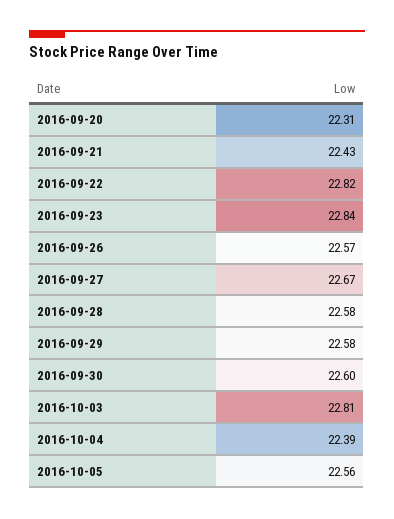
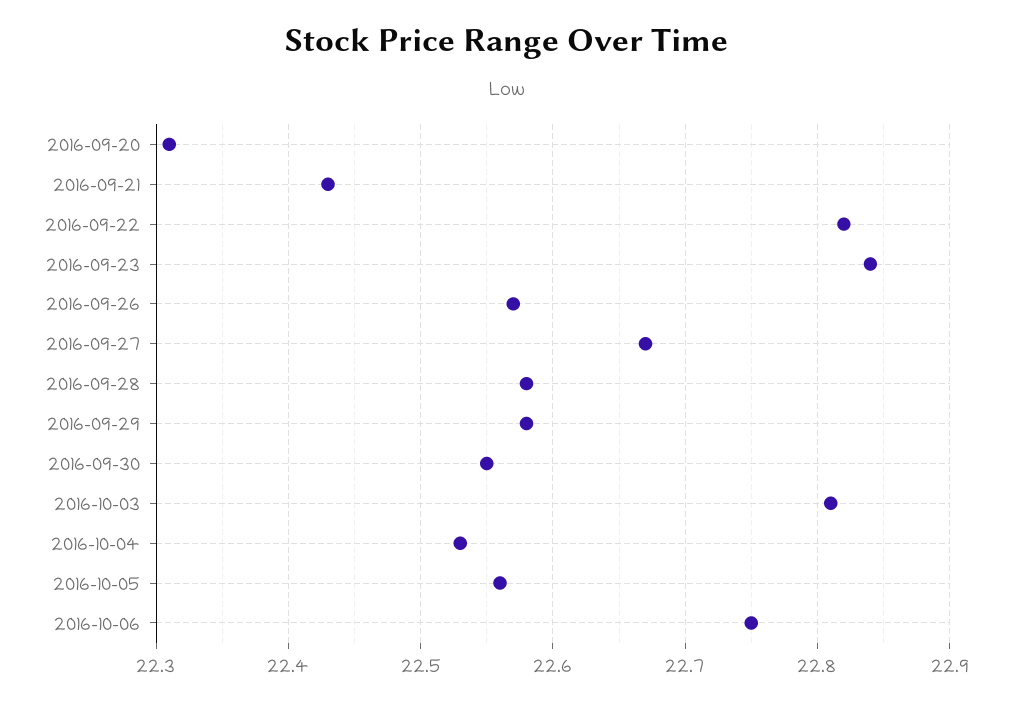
2016-09-30: 22.6 -> 22.55
2016-10-04: 22.39 -> 22.53
2016-10-06: none -> 22.75

